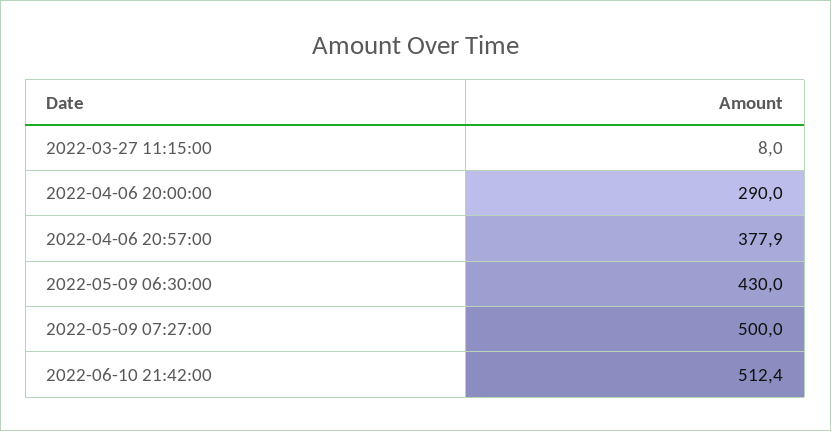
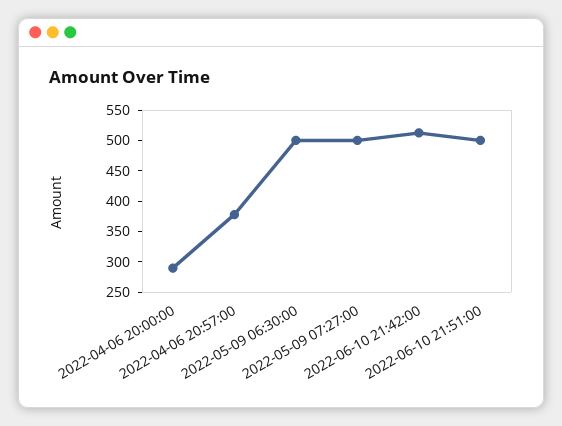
2022-03-27 11:15:00: 8 -> none
2022-05-09 06:30:00: 430 -> 500
2022-06-10 21:51:00: none -> 500

